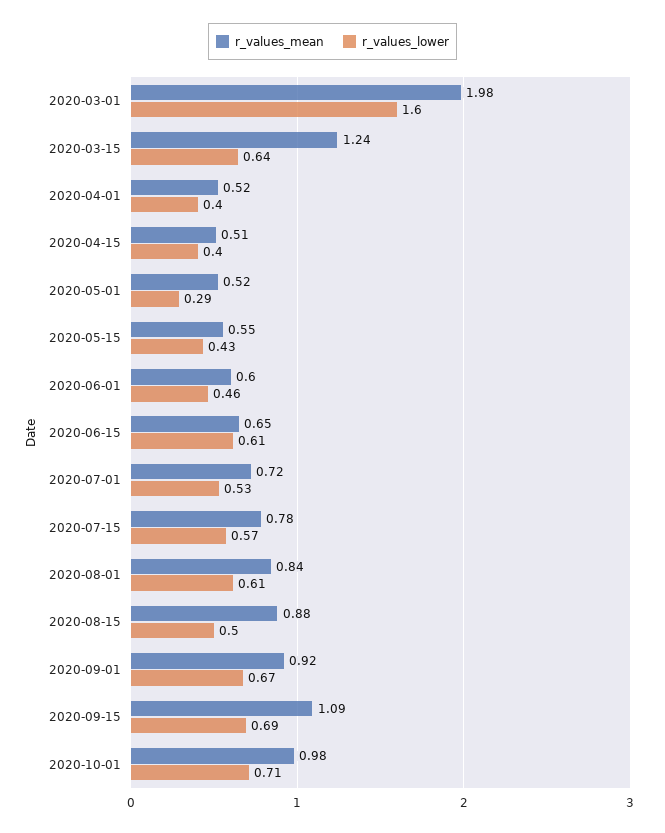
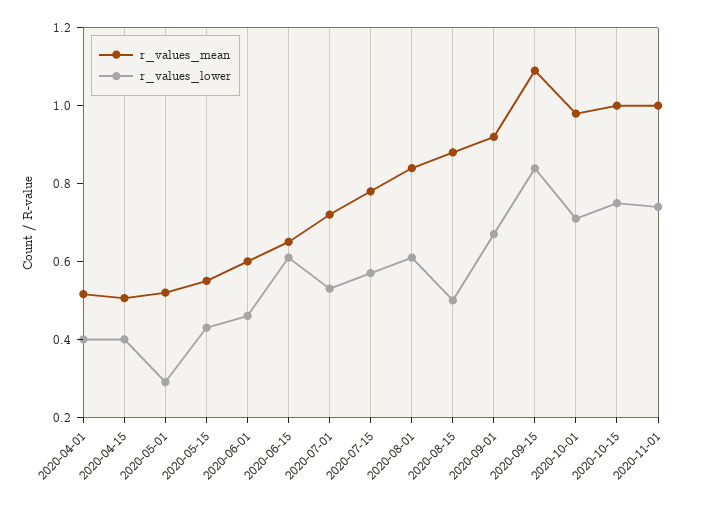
r_values_mean, 2020-03-01: 1.98 -> none
r_values_lower, 2020-03-01: 1.6 -> none
r_values_mean, 2020-03-15: 1.24 -> none
r_values_lower, 2020-03-15: 0.64 -> none
r_values_lower, 2020-09-15: 0.69 -> 0.85
r_values_mean, 2020-10-15: none -> 1
r_values_lower, 2020-10-15: none -> 0.75
r_values_mean, 2020-11-01: none -> 1
r_values_lower, 2020-11-01: none -> 0.75

